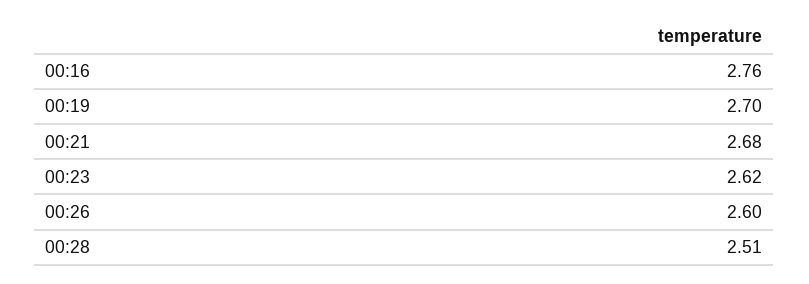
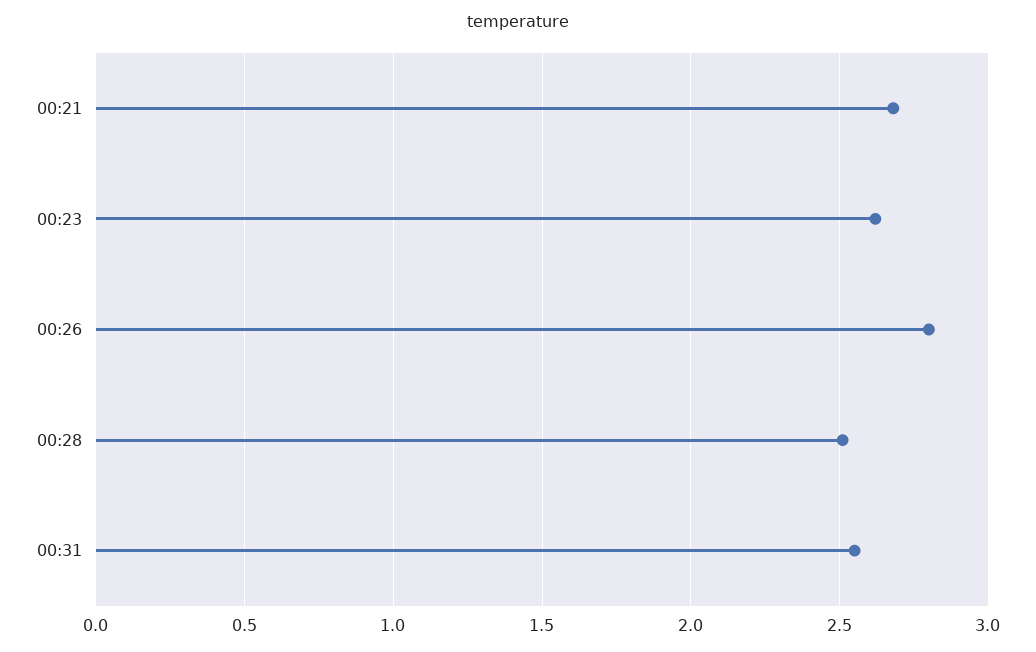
00:16: 2.76 -> none
00:19: 2.7 -> none
00:26: 2.6 -> 2.8
00:31: none -> 2.55

